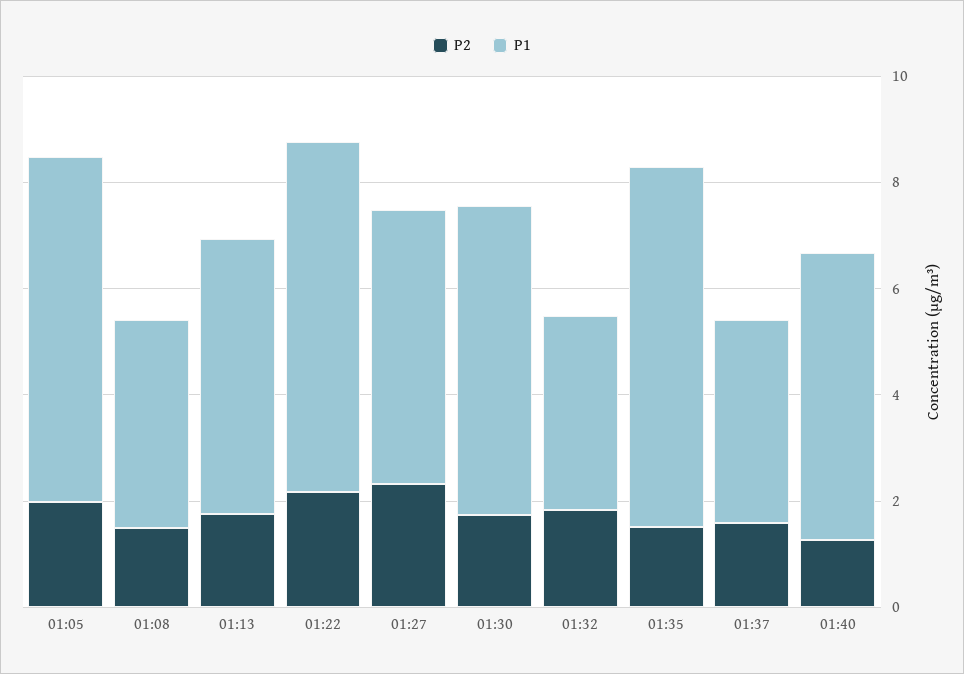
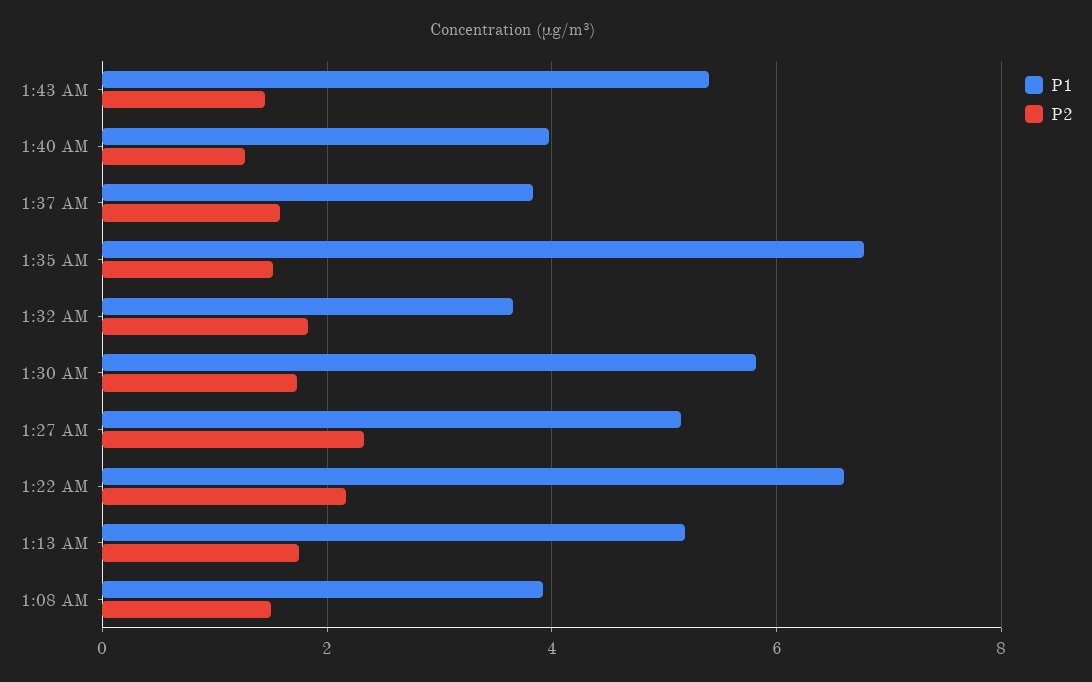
P2, 01:05: 2 -> none
P1, 01:05: 6.5 -> none
P1, 01:40: 5.5 -> 4
P1, 1:43 AM: none -> 5.4
P2, 1:43 AM: none -> 1.4

